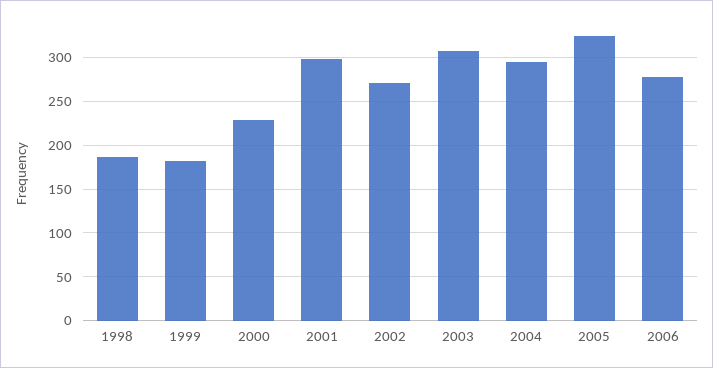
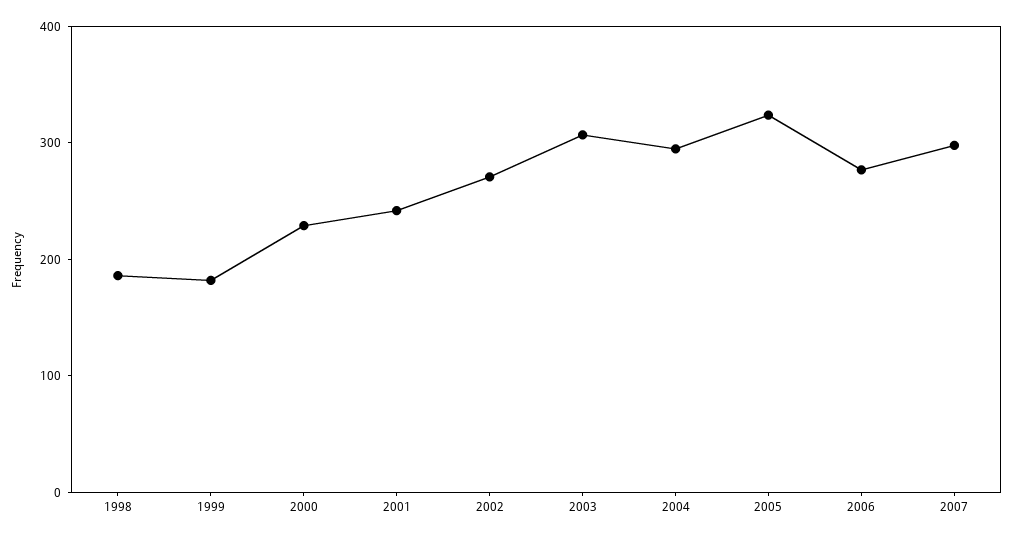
2001: 300 -> 240
2007: none -> 300

